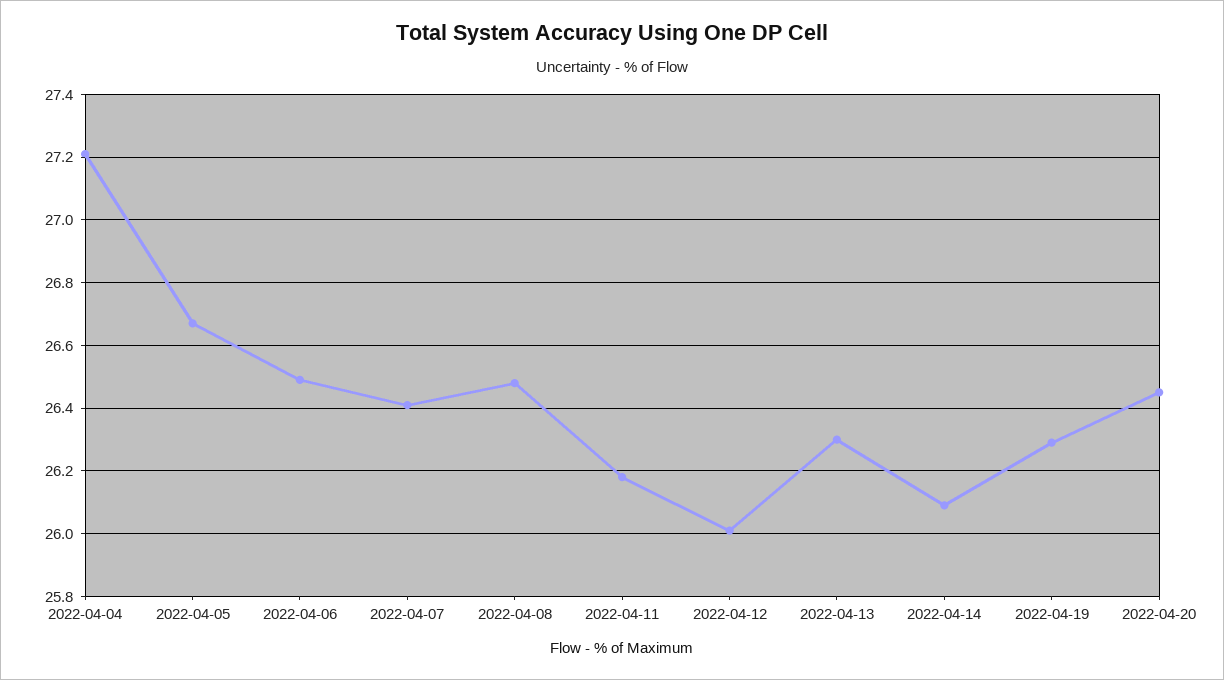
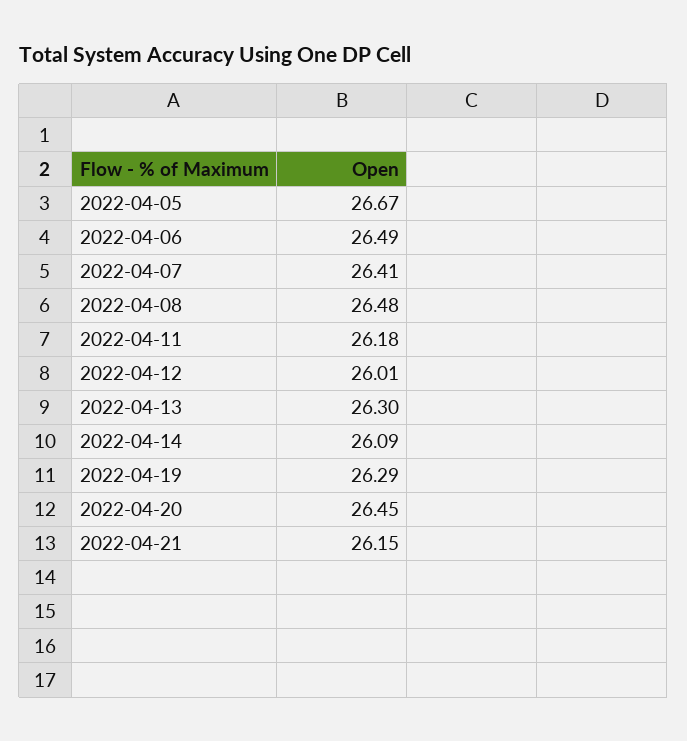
2022-04-04: 27.2 -> none
2022-04-21: none -> 26.15

